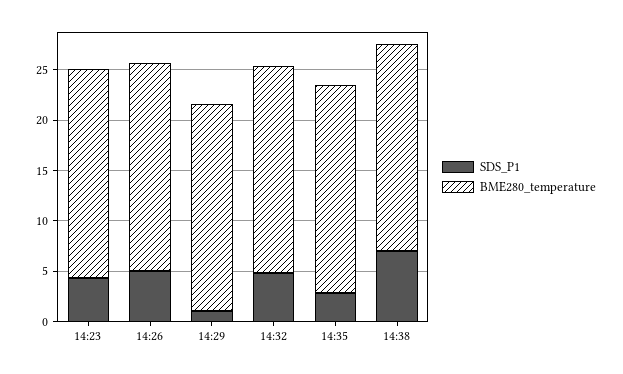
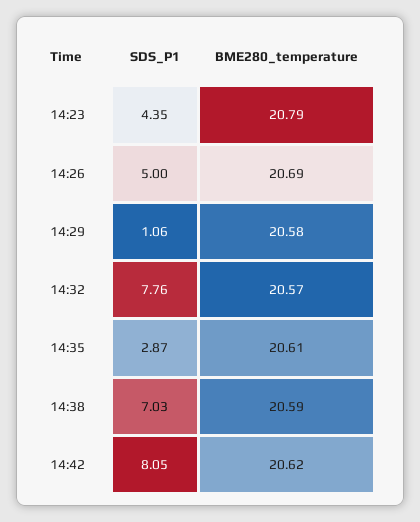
SDS_P1, 14:32: 5 -> 7.76
SDS_P1, 14:42: none -> 8.05
BME280_temperature, 14:42: none -> 20.62

